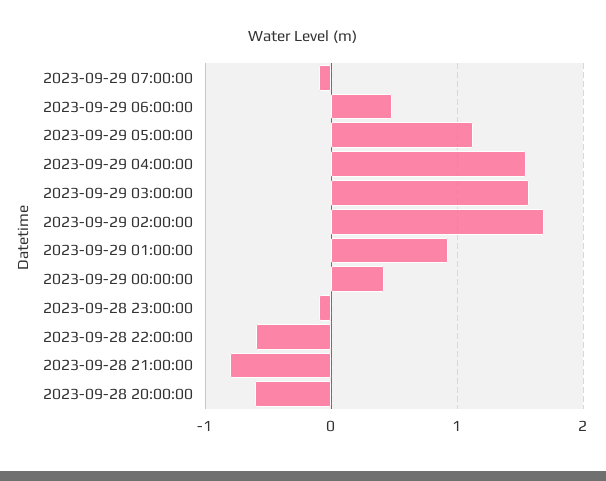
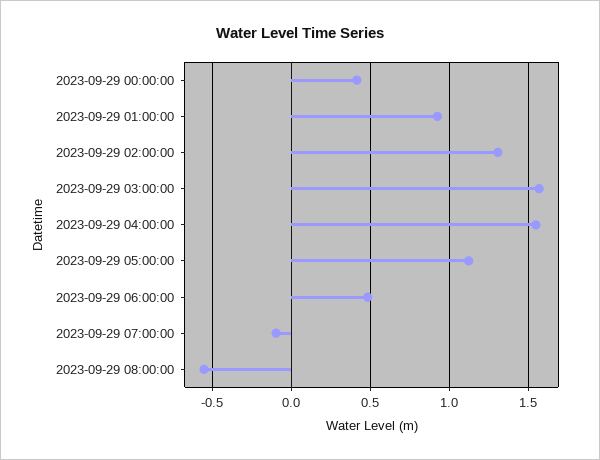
2023-09-29 02:00:00: 1.7 -> 1.3
2023-09-28 23:00:00: -0.1 -> none
2023-09-28 22:00:00: -0.6 -> none
2023-09-28 21:00:00: -0.8 -> none
2023-09-28 20:00:00: -0.6 -> none
2023-09-29 08:00:00: none -> -0.55

